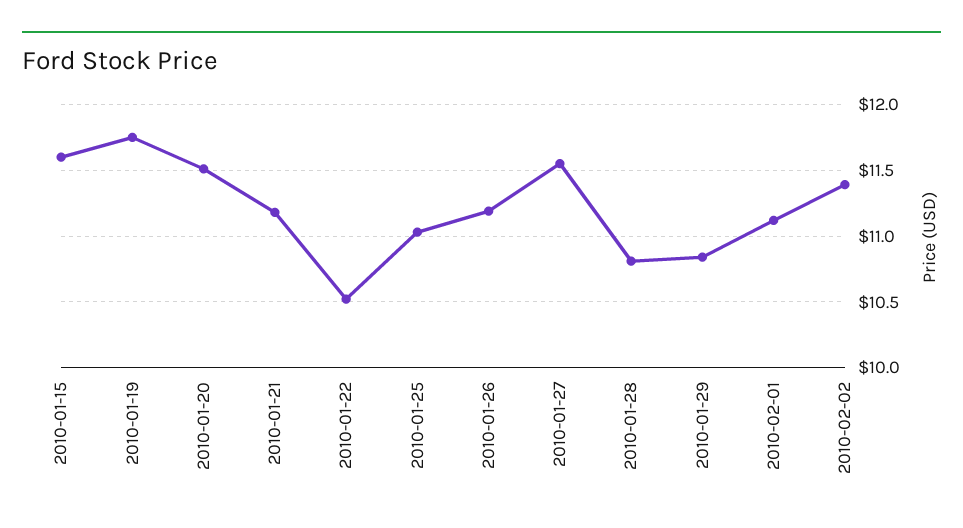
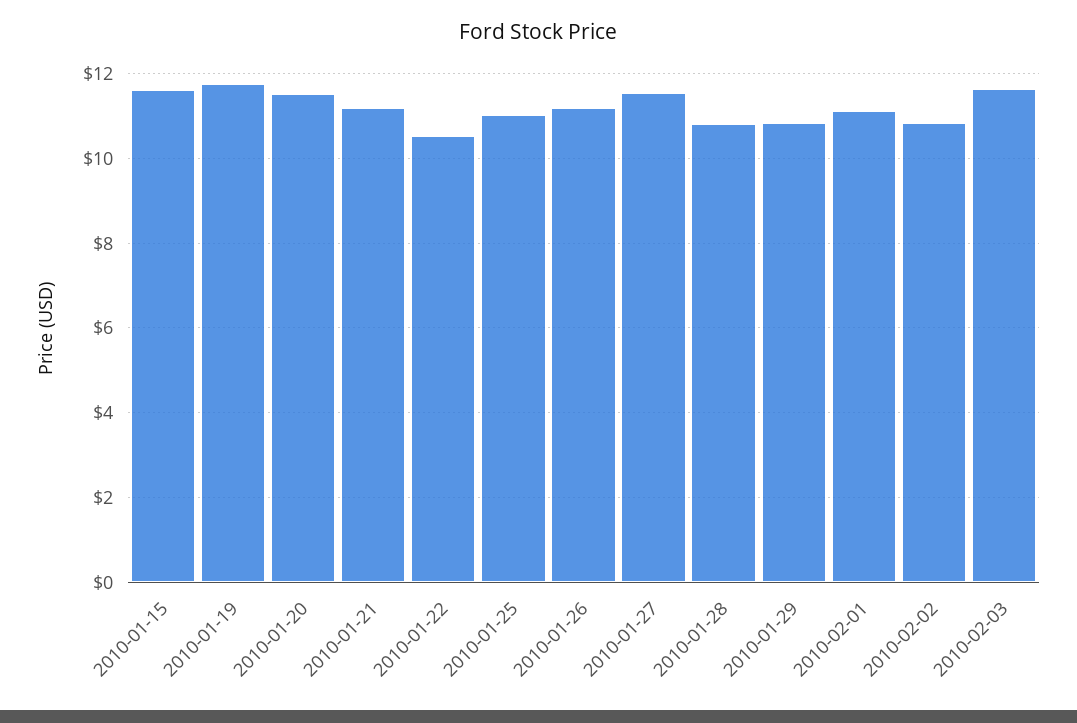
2010-02-02: 11.4 -> 10.8
2010-02-03: none -> 11.6

